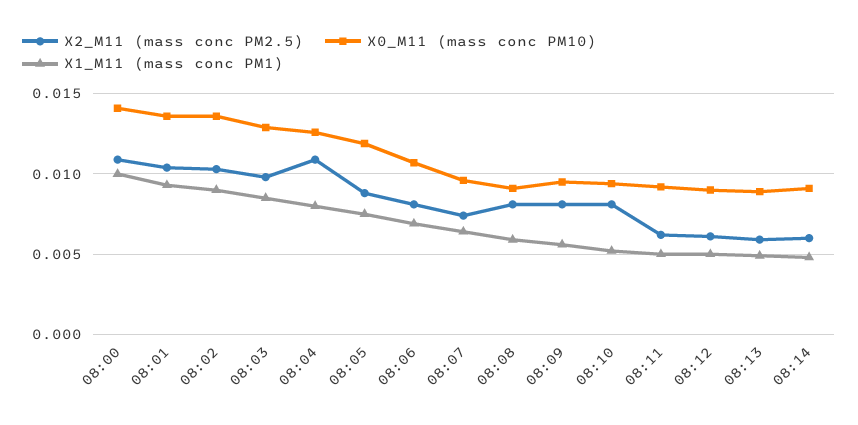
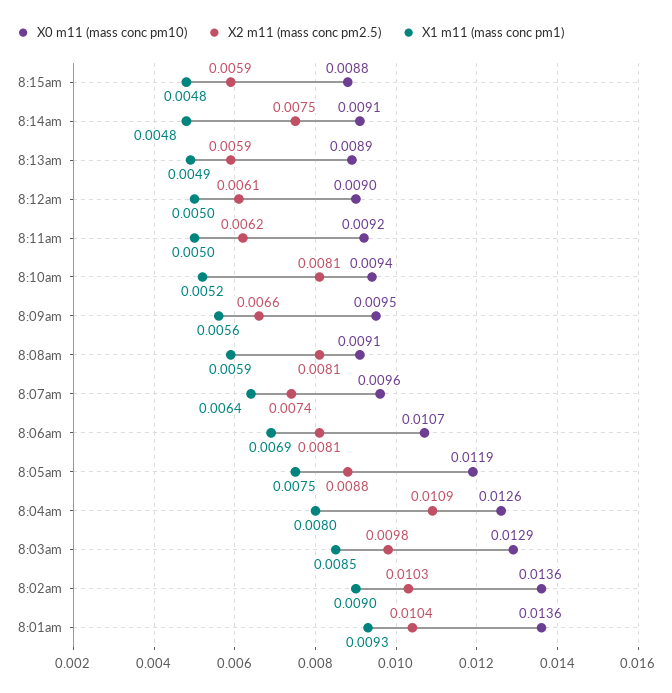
X2_M11 (mass conc PM2.5), 08:00: 0.011 -> none
X0_M11 (mass conc PM10), 08:00: 0.014 -> none
X1_M11 (mass conc PM1), 08:00: 0.01 -> none
X2_M11 (mass conc PM2.5), 08:09: 0.008 -> 0.0066
X2_M11 (mass conc PM2.5), 08:14: 0.006 -> 0.0075
X0_M11 (mass conc PM10), 8:15am: none -> 0.0088
X2_M11 (mass conc PM2.5), 8:15am: none -> 0.0059
X1_M11 (mass conc PM1), 8:15am: none -> 0.0048

